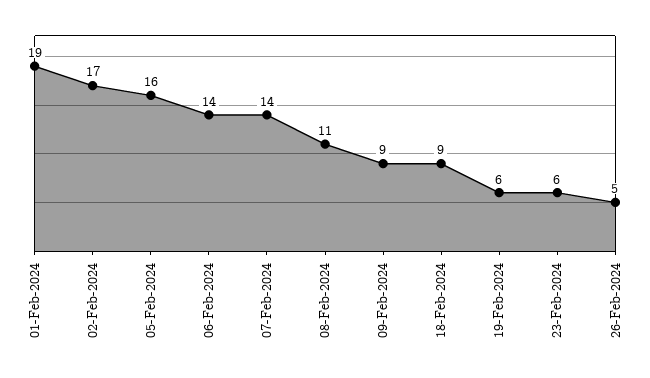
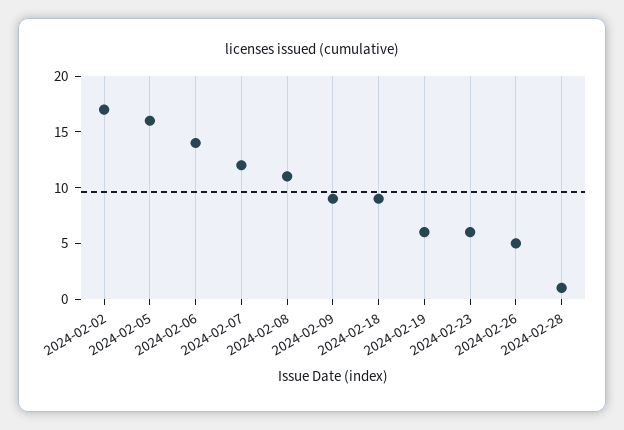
01-Feb-2024: 19 -> none
07-Feb-2024: 14 -> 12
2024-02-28: none -> 1

